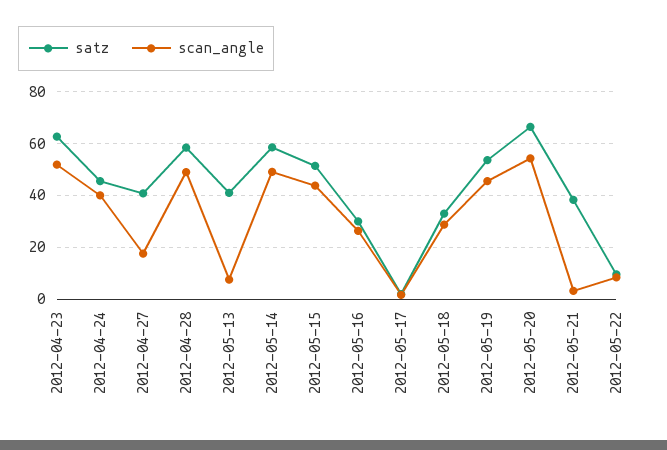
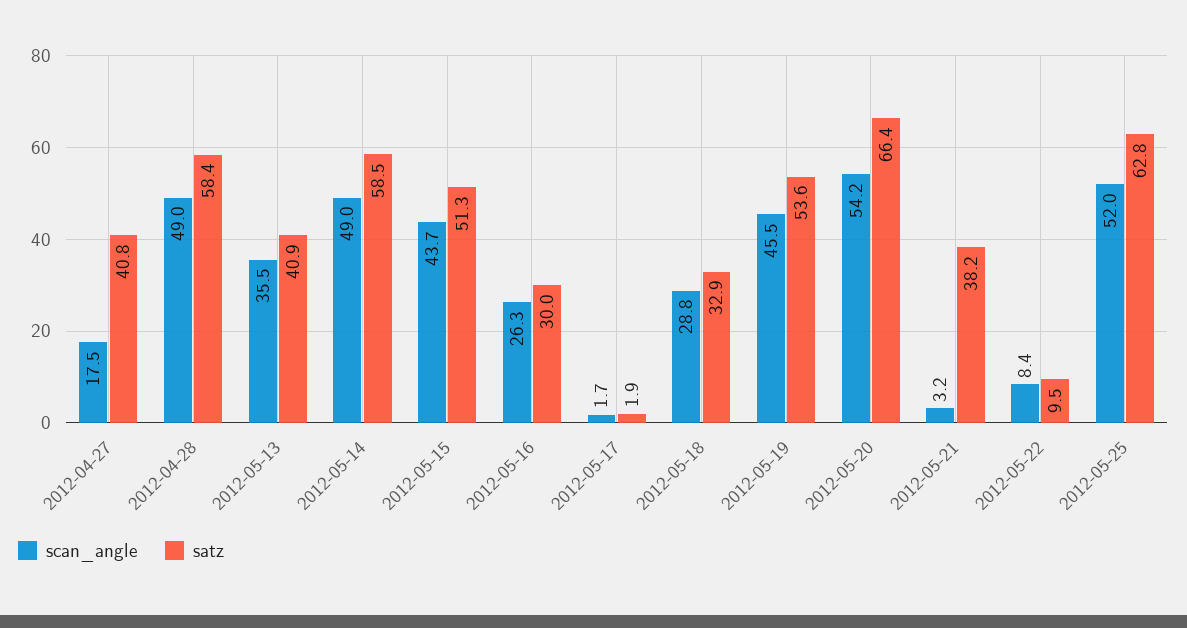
satz, 2012-04-23: 62.5 -> none
scan_angle, 2012-04-23: 52.5 -> none
satz, 2012-04-24: 45 -> none
scan_angle, 2012-04-24: 40 -> none
scan_angle, 2012-05-13: 7.5 -> 35.5
scan_angle, 2012-05-25: none -> 52
satz, 2012-05-25: none -> 62.8

